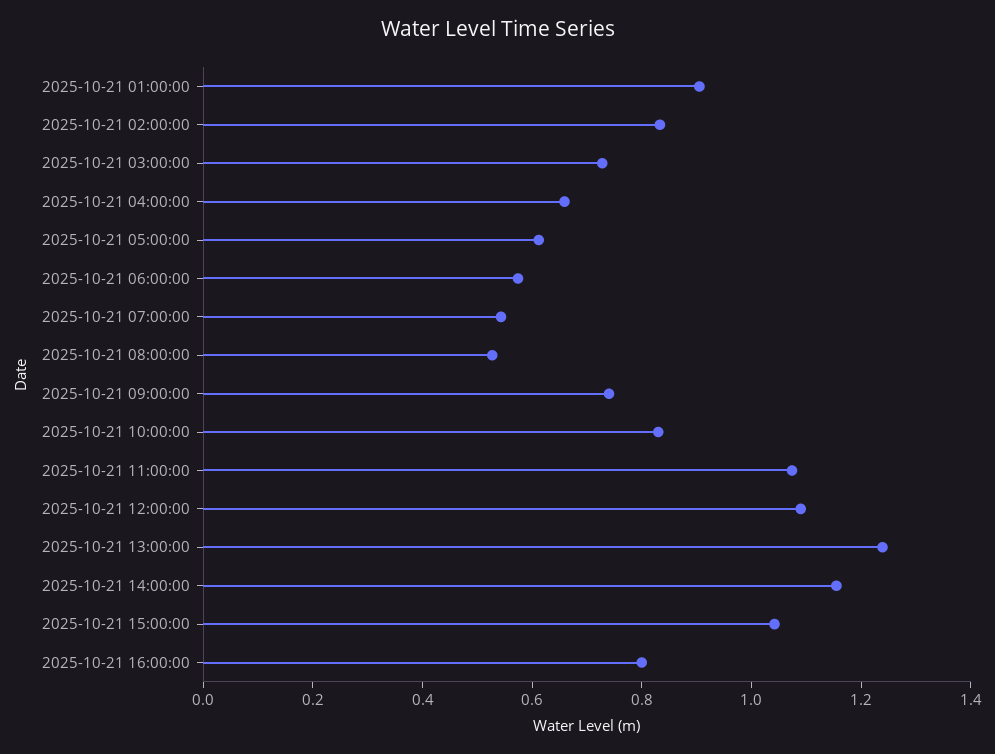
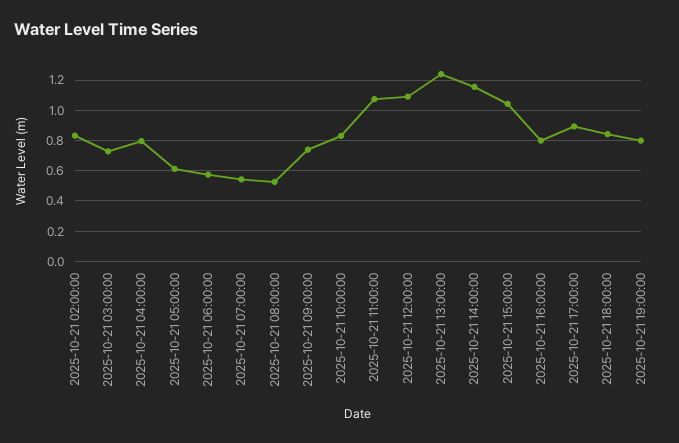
2025-10-21 01:00:00: 0.9 -> none
2025-10-21 04:00:00: 0.65 -> 0.8
2025-10-21 17:00:00: none -> 0.9
2025-10-21 18:00:00: none -> 0.85
2025-10-21 19:00:00: none -> 0.8

